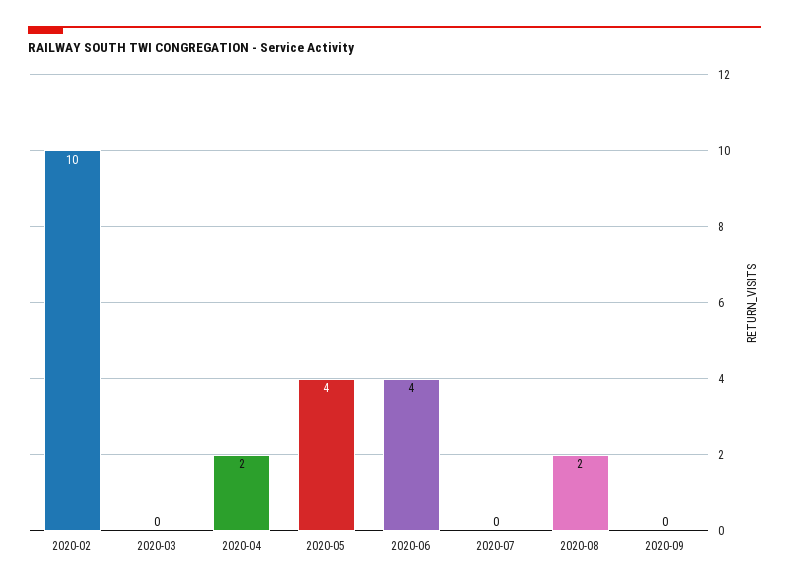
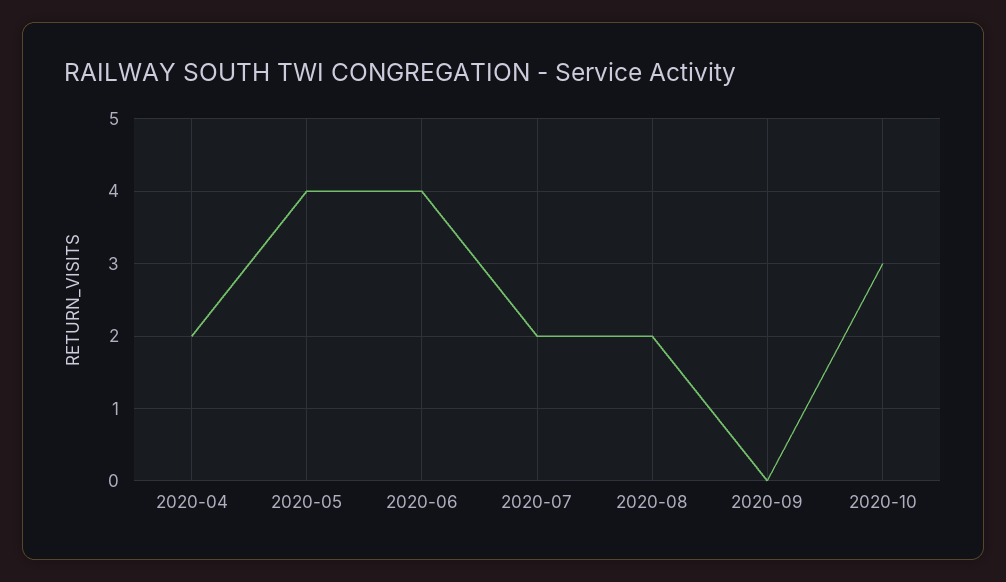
2020-02: 10 -> none
2020-03: 0 -> none
2020-07: 0 -> 2
2020-10: none -> 3

